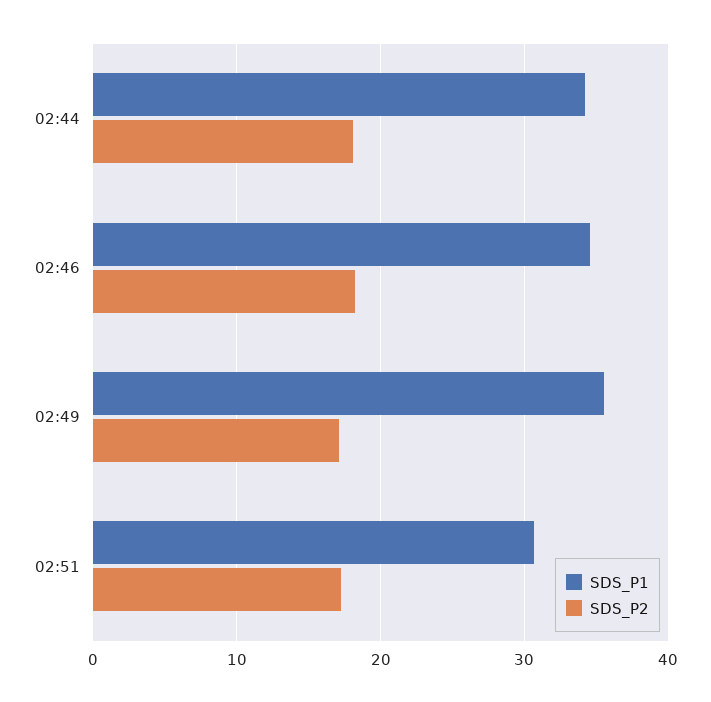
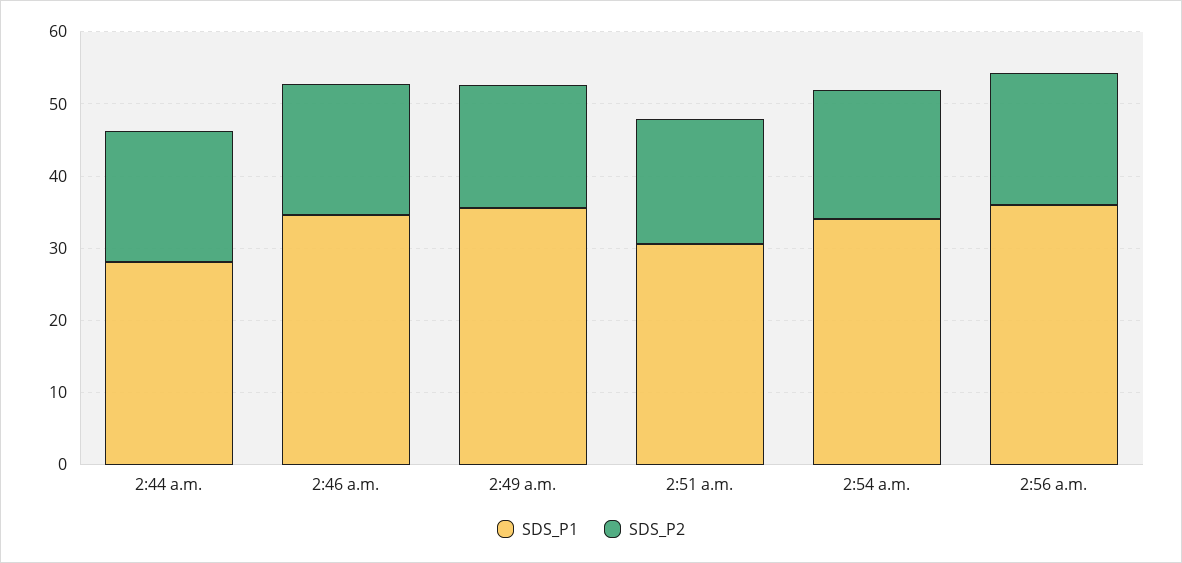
SDS_P1, 02:44: 34 -> 28
SDS_P1, 2:54 a.m.: none -> 34
SDS_P2, 2:54 a.m.: none -> 18
SDS_P1, 2:56 a.m.: none -> 36
SDS_P2, 2:56 a.m.: none -> 18

